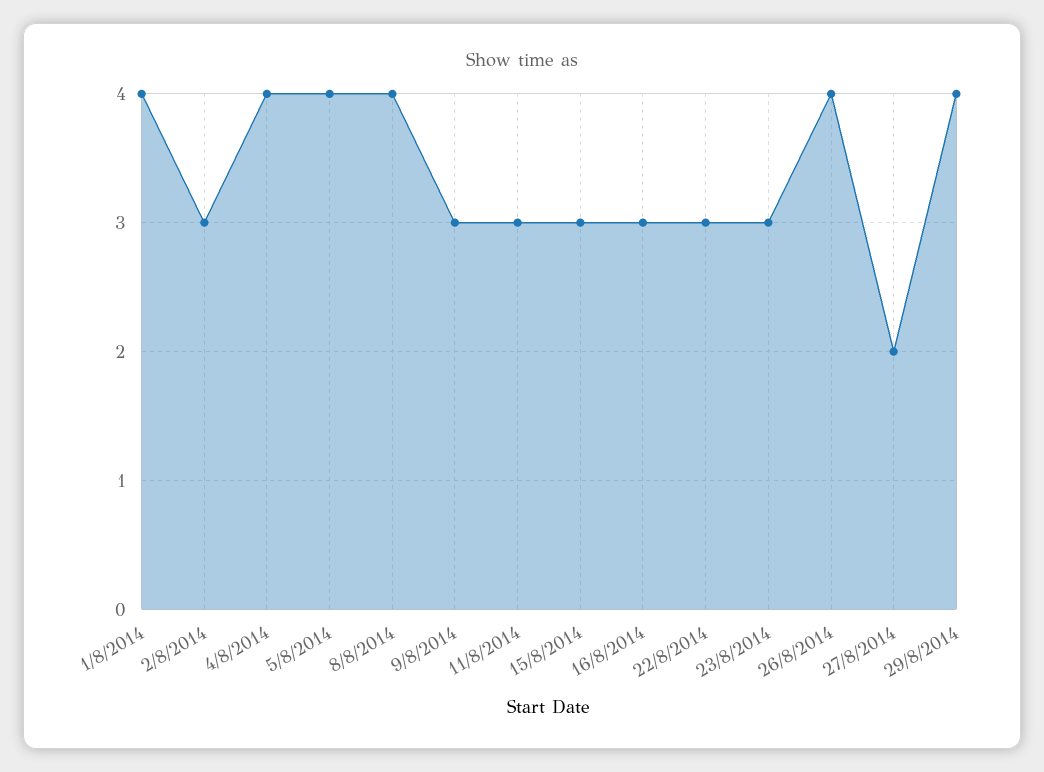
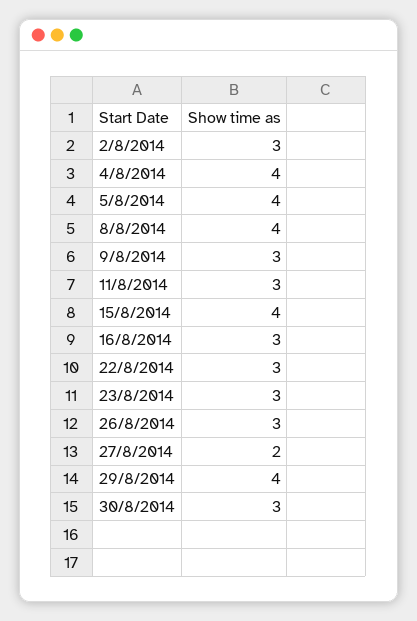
1/8/2014: 4 -> none
15/8/2014: 3 -> 4
26/8/2014: 4 -> 3
30/8/2014: none -> 3

